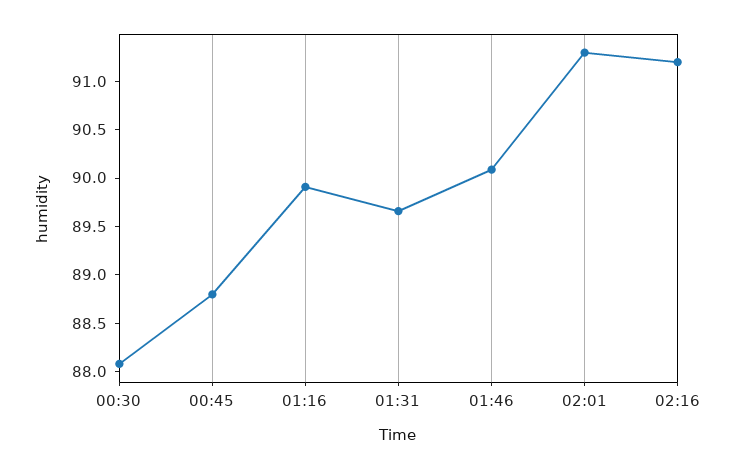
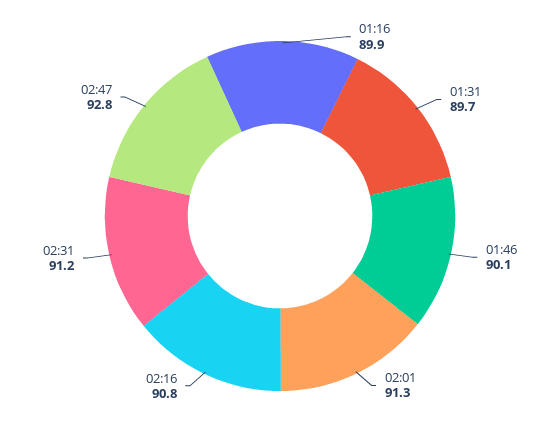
00:30: 88.1 -> none
00:45: 88.8 -> none
02:16: 91.2 -> 90.8
02:31: none -> 91.2
02:47: none -> 92.8

